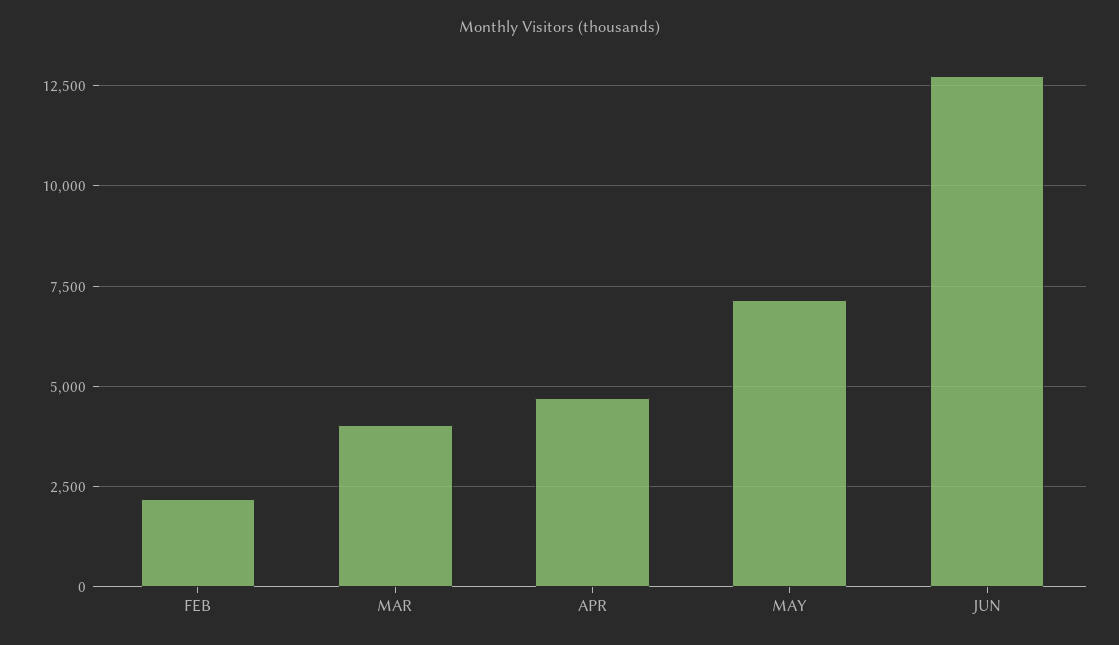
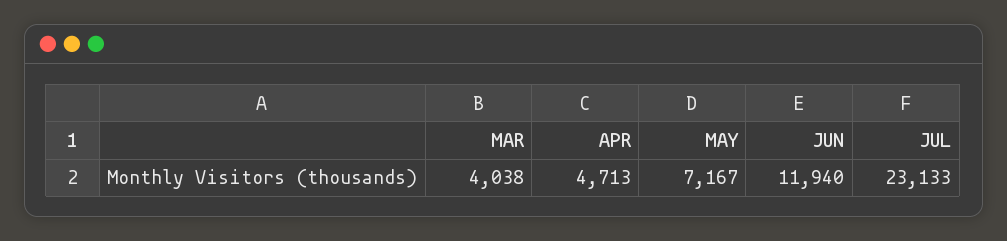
FEB: 2250 -> none
JUN: 12750 -> 11940
JUL: none -> 23133

